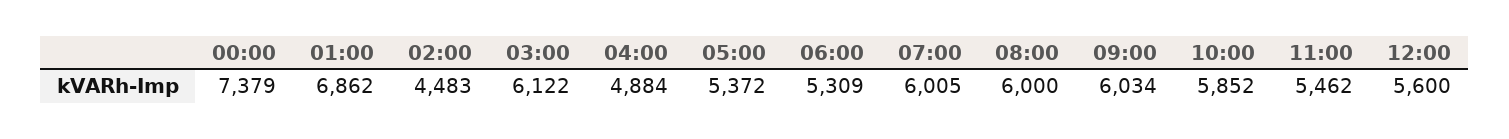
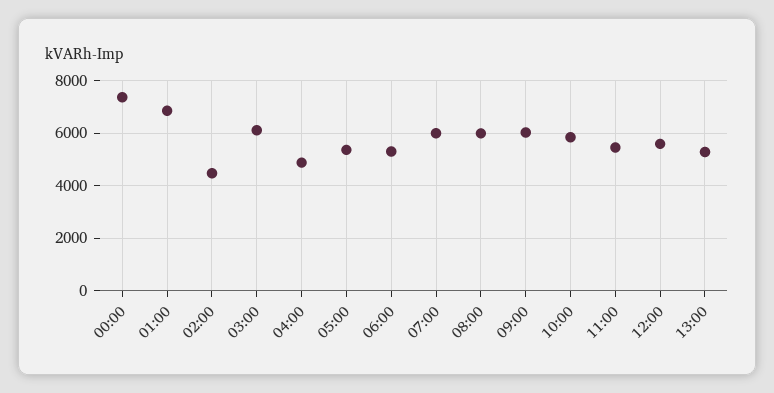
13:00: none -> 5250

